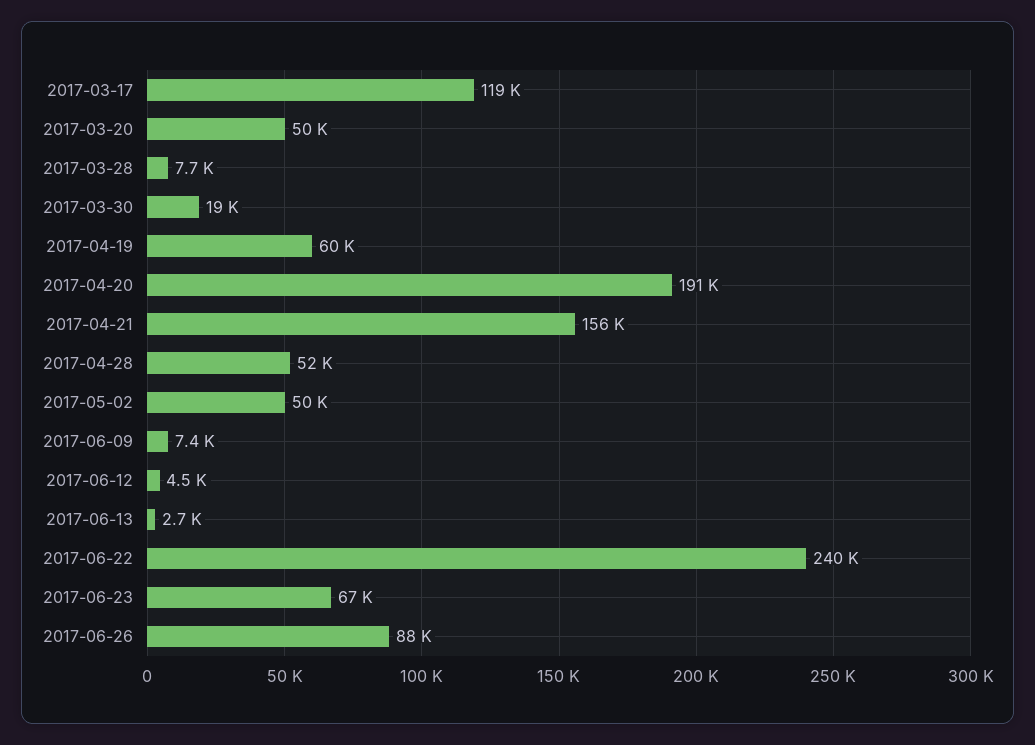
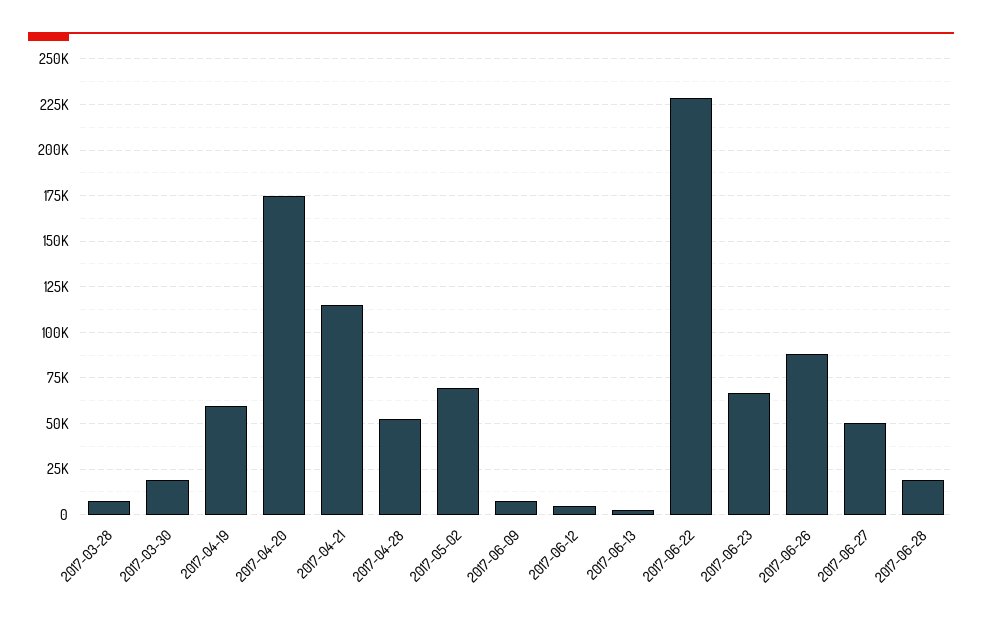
2017-03-17: 119000 -> none
2017-03-20: 50000 -> none
2017-04-20: 191000 -> 175000
2017-04-21: 156000 -> 115000
2017-05-02: 50000 -> 70000
2017-06-22: 240000 -> 230000
2017-06-27: none -> 50000
2017-06-28: none -> 20000

